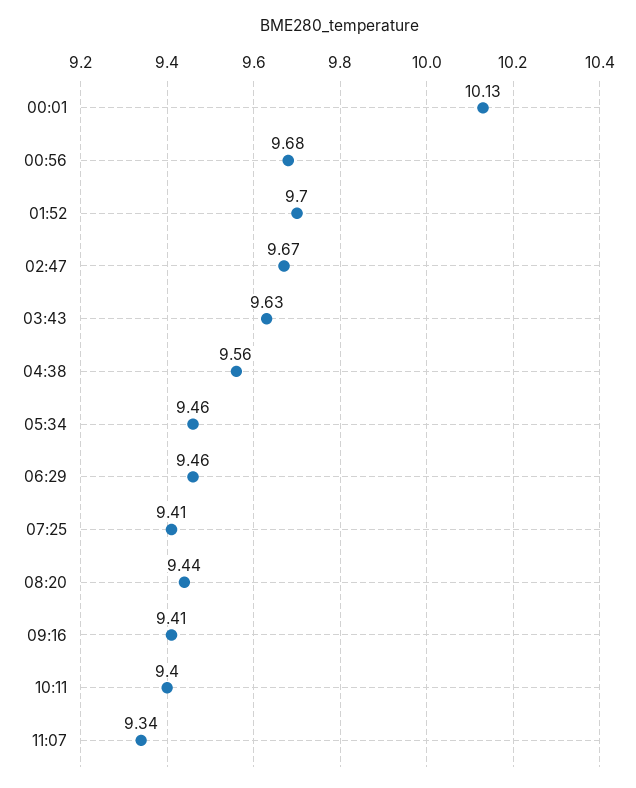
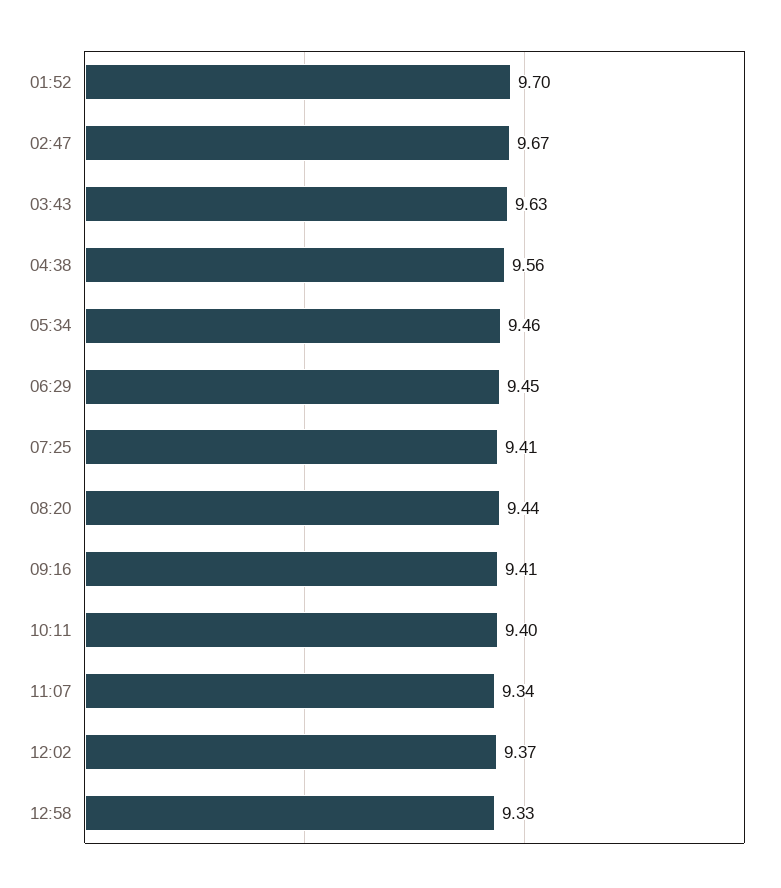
00:01: 10.13 -> none
00:56: 9.68 -> none
06:29: 9.46 -> 9.45
12:02: none -> 9.37
12:58: none -> 9.33

